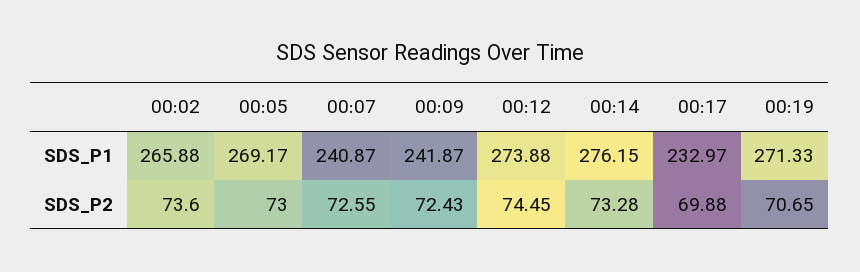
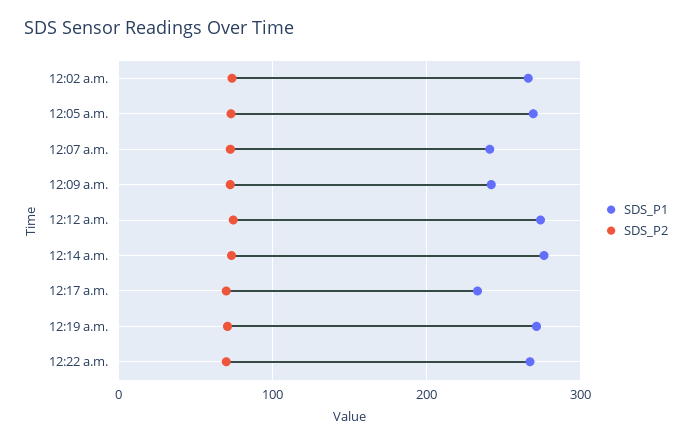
SDS_P1, 12:22 a.m.: none -> 270
SDS_P2, 12:22 a.m.: none -> 70

